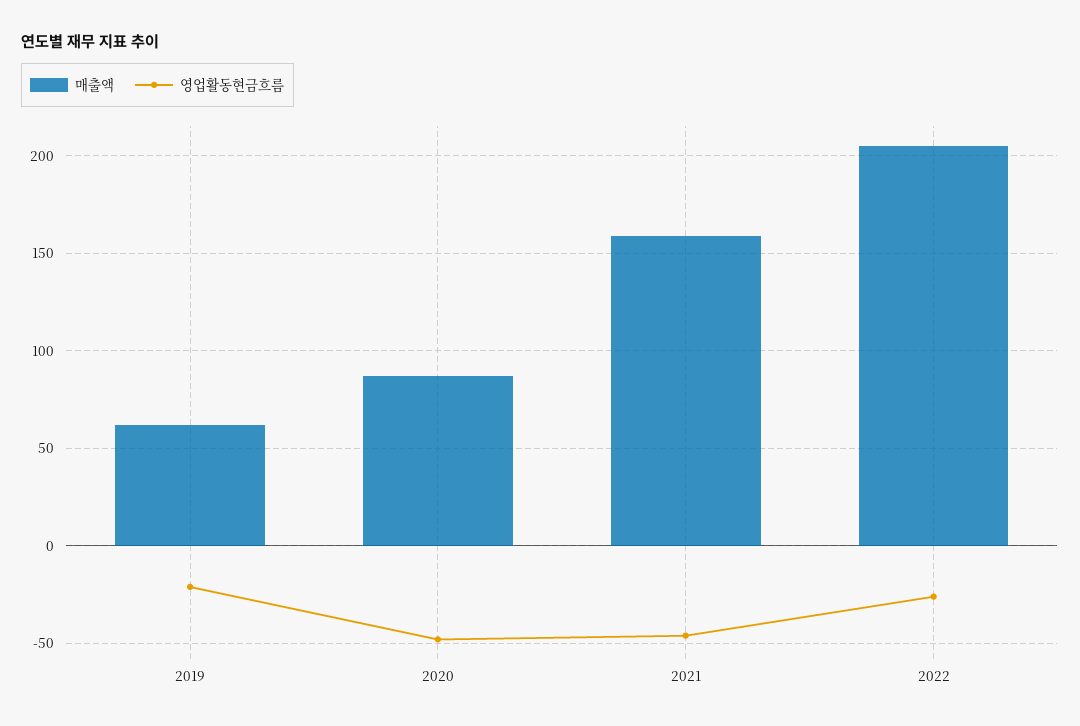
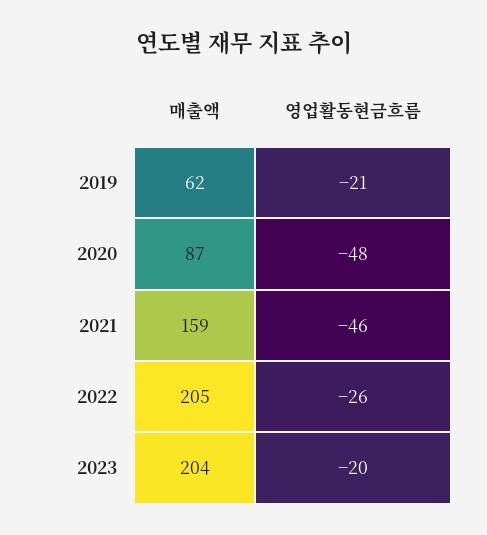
매출액, 2023: none -> 204
영업활동현금흐름, 2023: none -> -20

